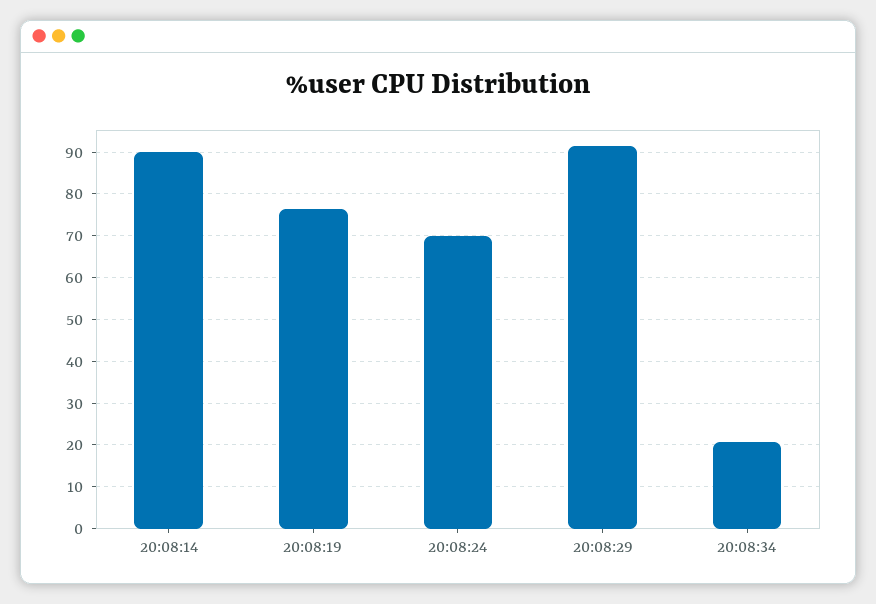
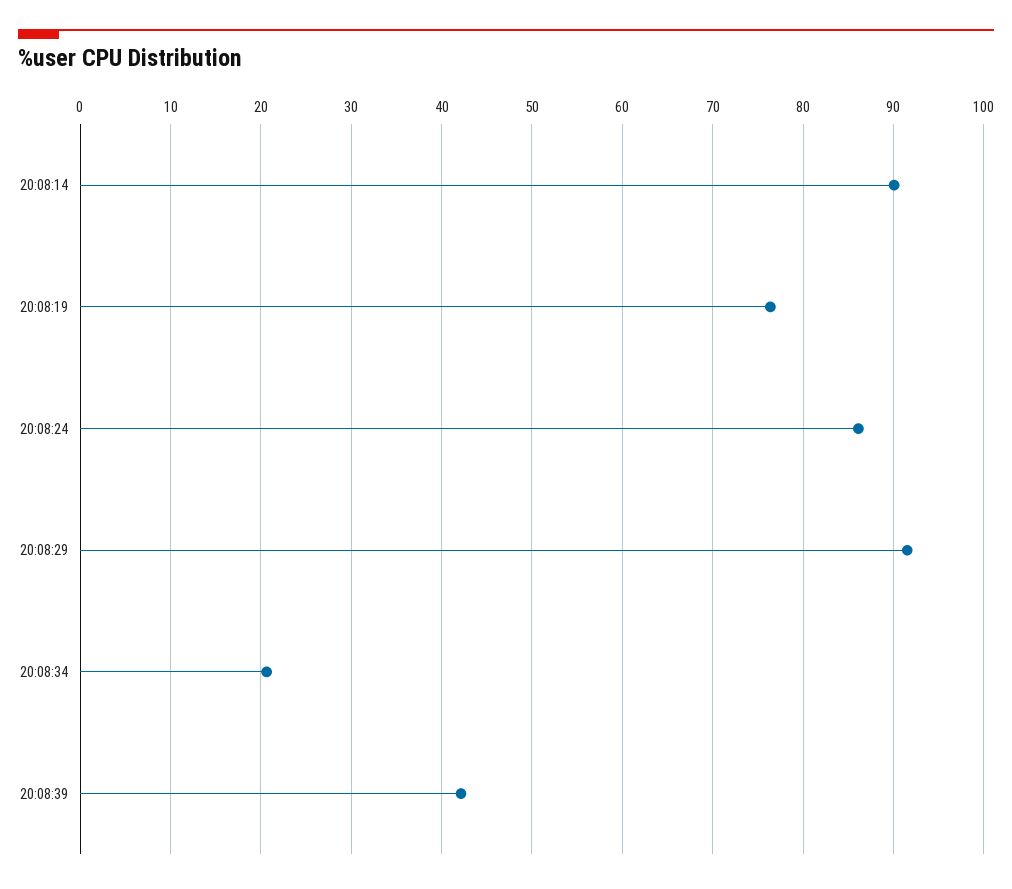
20:08:24: 70 -> 86
20:08:39: none -> 42

